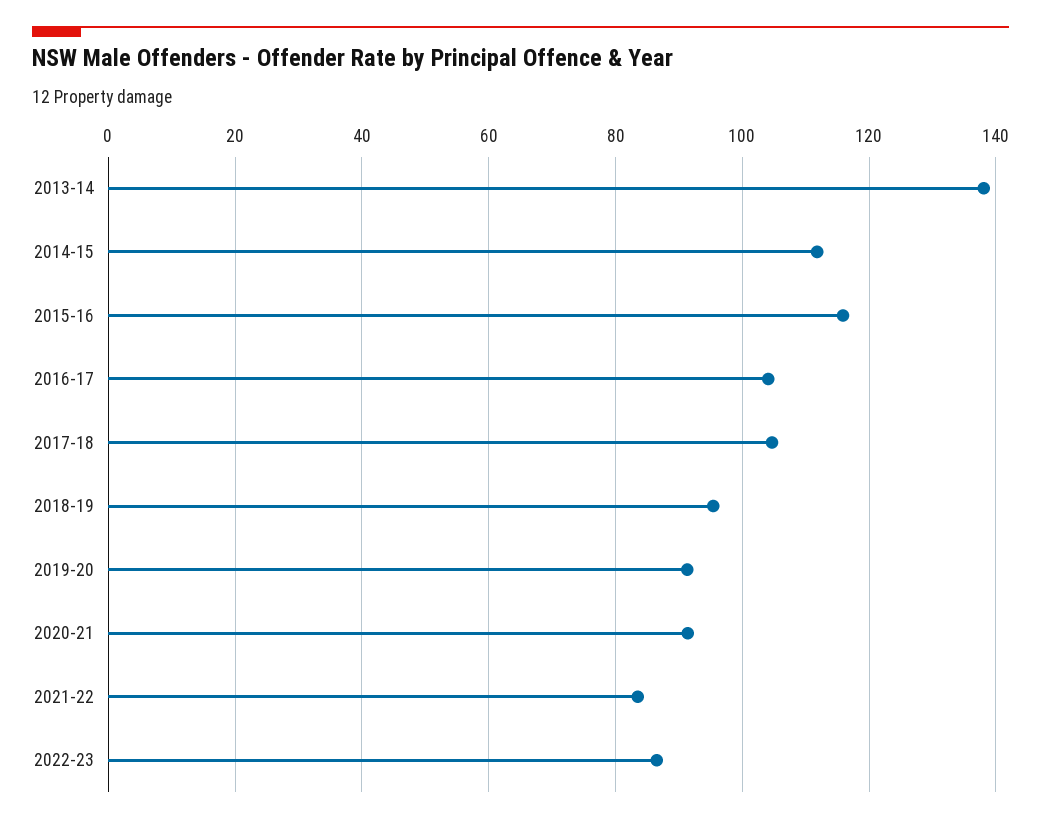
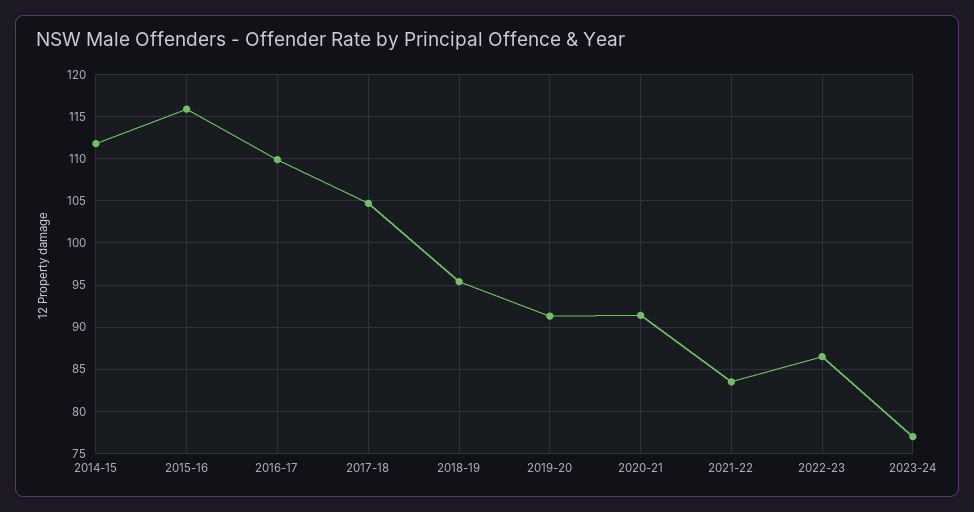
2013-14: 138 -> none
2016-17: 104 -> 110
2023-24: none -> 77

